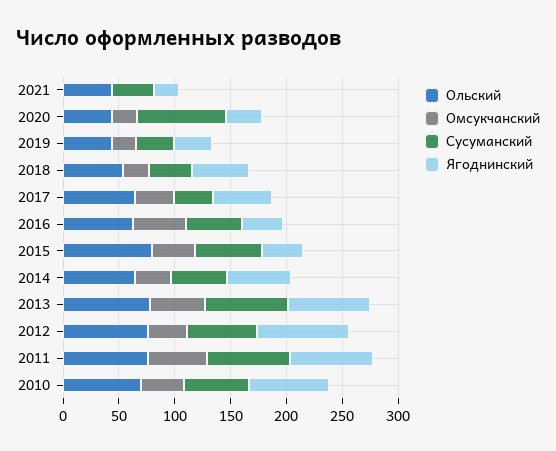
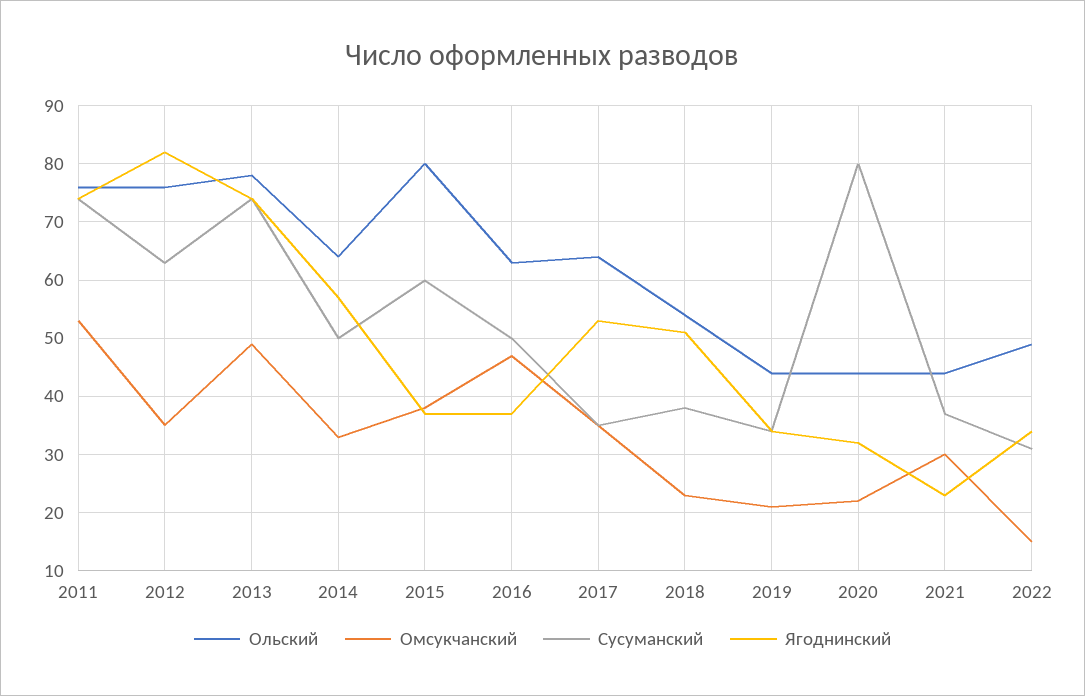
Омсукчанский, 2021: 0 -> 30
Ольский, 2010: 70 -> none
Омсукчанский, 2010: 40 -> none
Сусуманский, 2010: 60 -> none
Ягоднинский, 2010: 70 -> none
Ольский, 2022: none -> 50
Омсукчанский, 2022: none -> 15
Сусуманский, 2022: none -> 30
Ягоднинский, 2022: none -> 35

